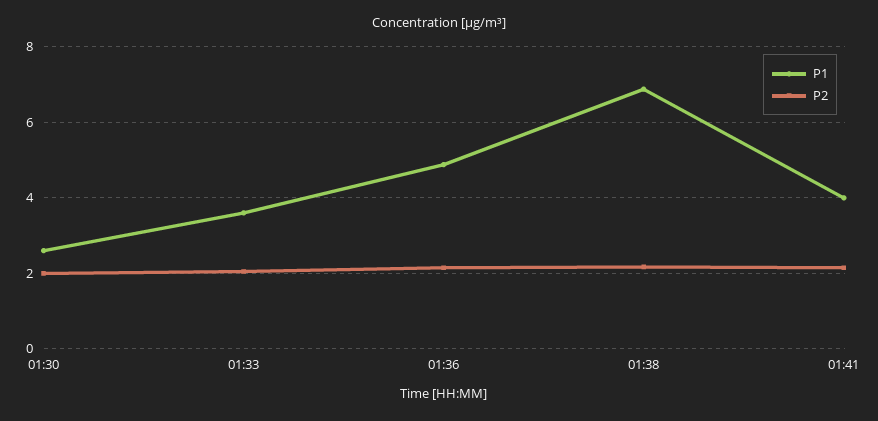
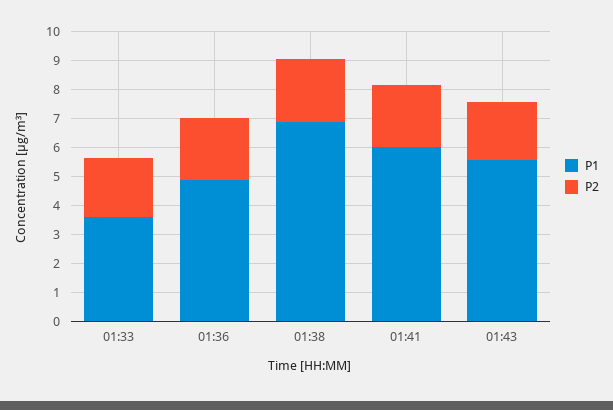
P1, 01:30: 2.6 -> none
P2, 01:30: 2 -> none
P1, 01:41: 4 -> 6
P1, 01:43: none -> 5.5
P2, 01:43: none -> 2

